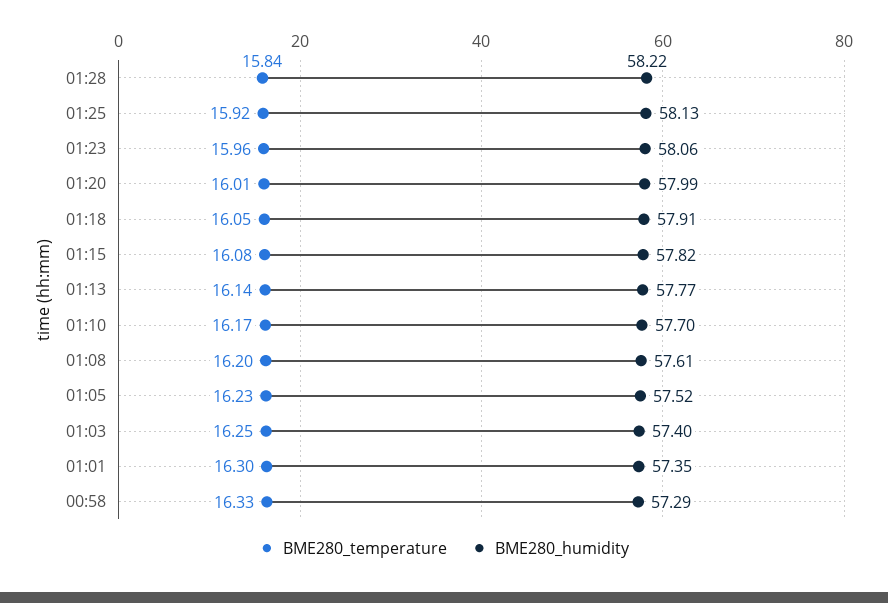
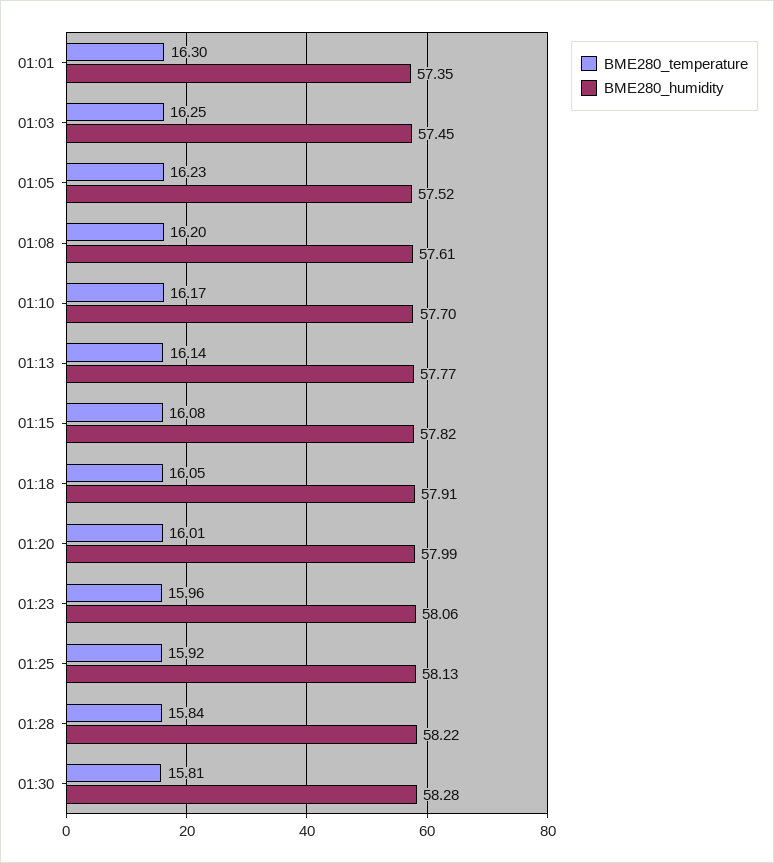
BME280_humidity, 01:03: 57.4 -> 57.45
BME280_temperature, 00:58: 16.33 -> none
BME280_humidity, 00:58: 57.29 -> none
BME280_temperature, 01:30: none -> 15.81
BME280_humidity, 01:30: none -> 58.28

